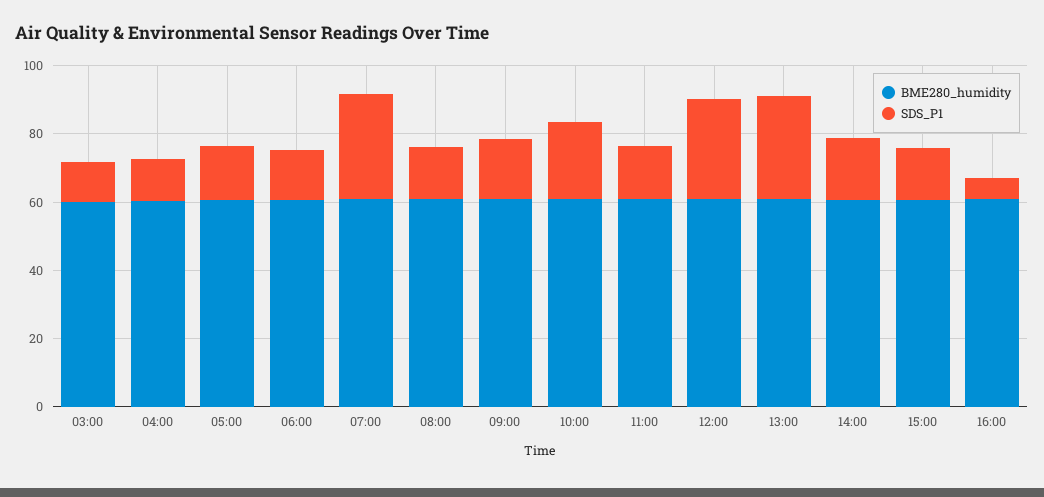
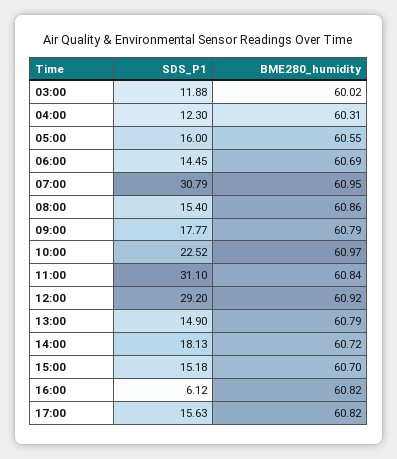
SDS_P1, 11:00: 15 -> 31.1
SDS_P1, 13:00: 30 -> 14.9
SDS_P1, 17:00: none -> 15.63
BME280_humidity, 17:00: none -> 60.82

